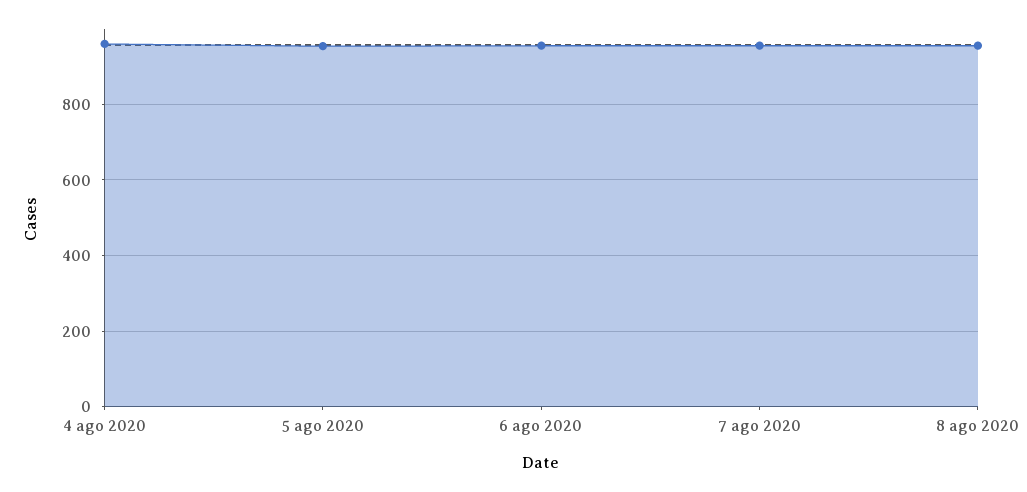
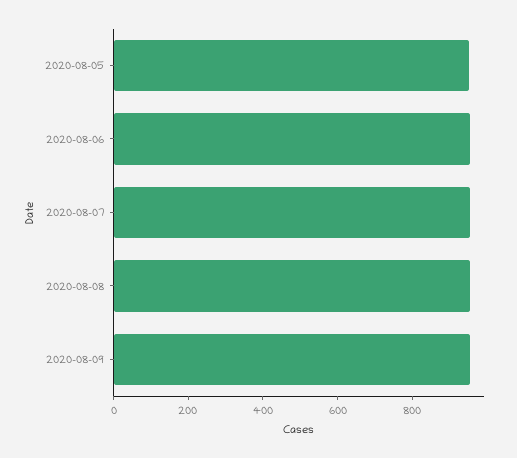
4 ago 2020: 960 -> none
2020-08-09: none -> 950

